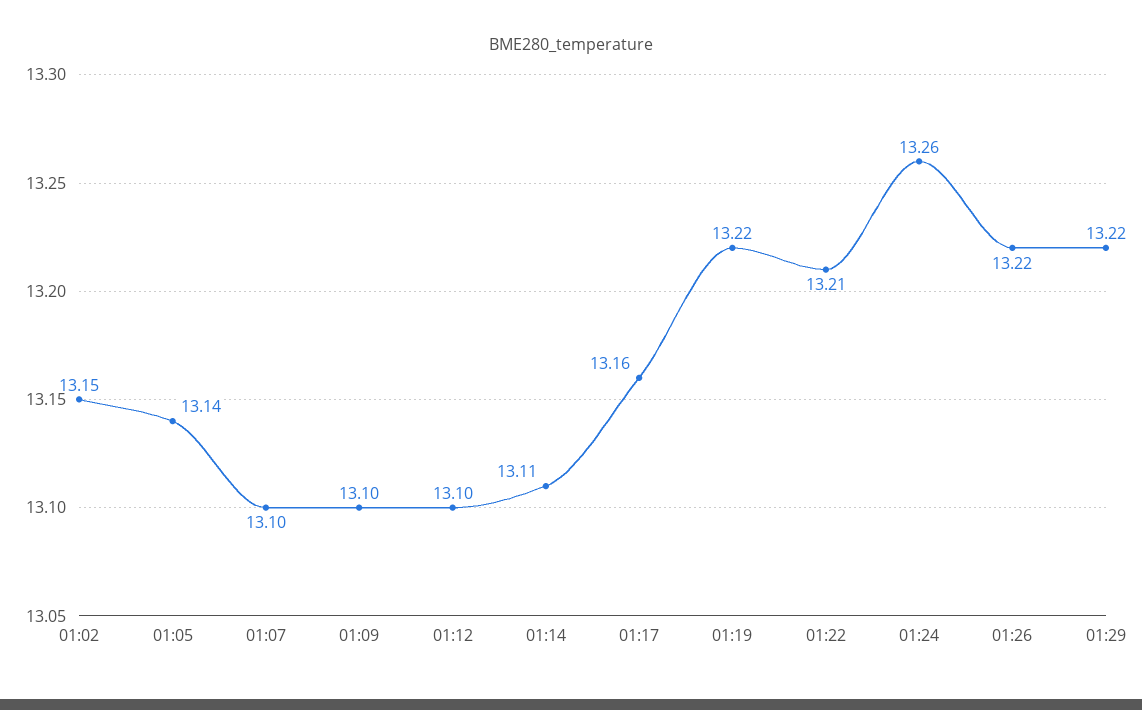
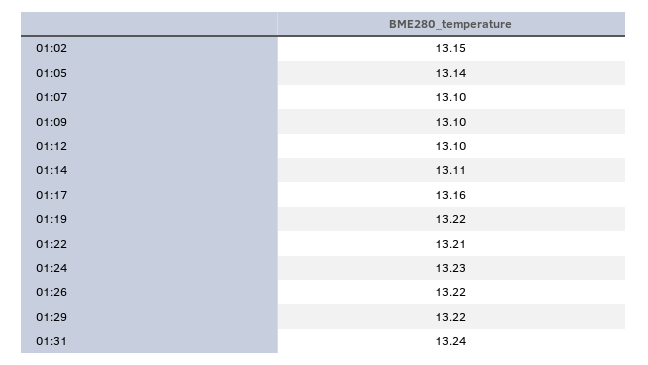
01:24: 13.26 -> 13.23
01:31: none -> 13.24

